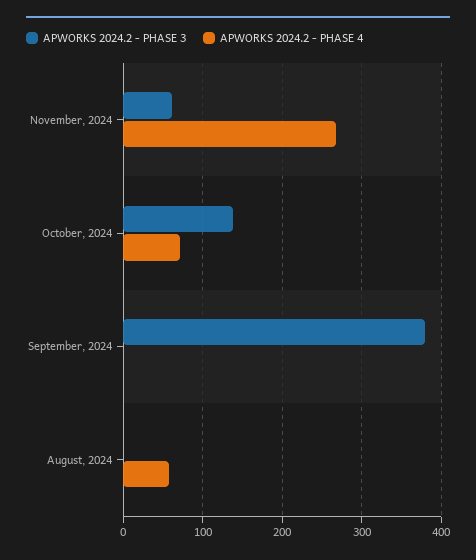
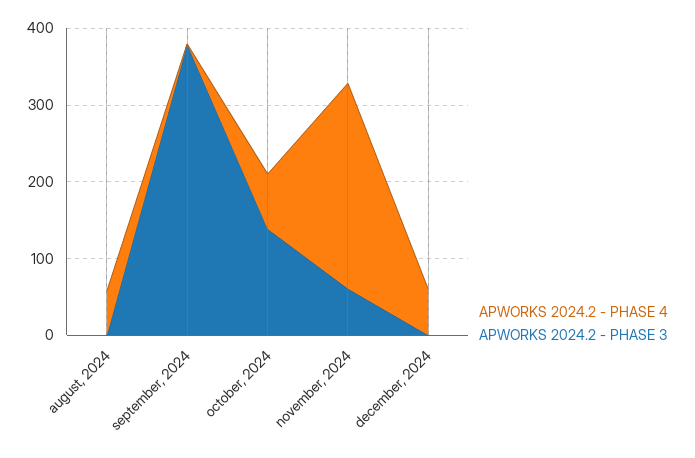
APWORKS 2024.2 - PHASE 4, december, 2024: none -> 60
APWORKS 2024.2 - PHASE 3, december, 2024: none -> 0

